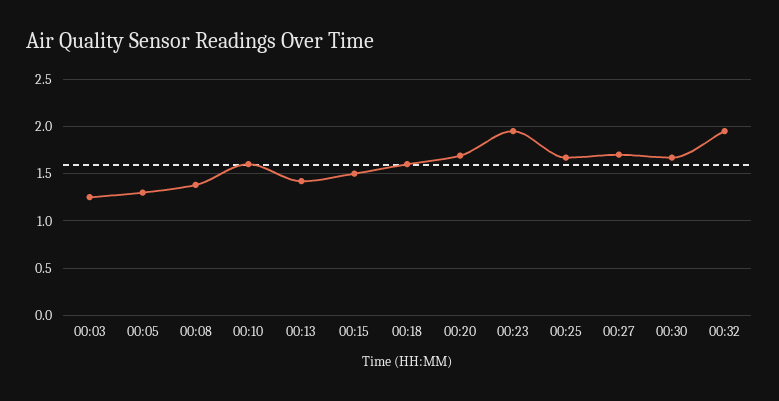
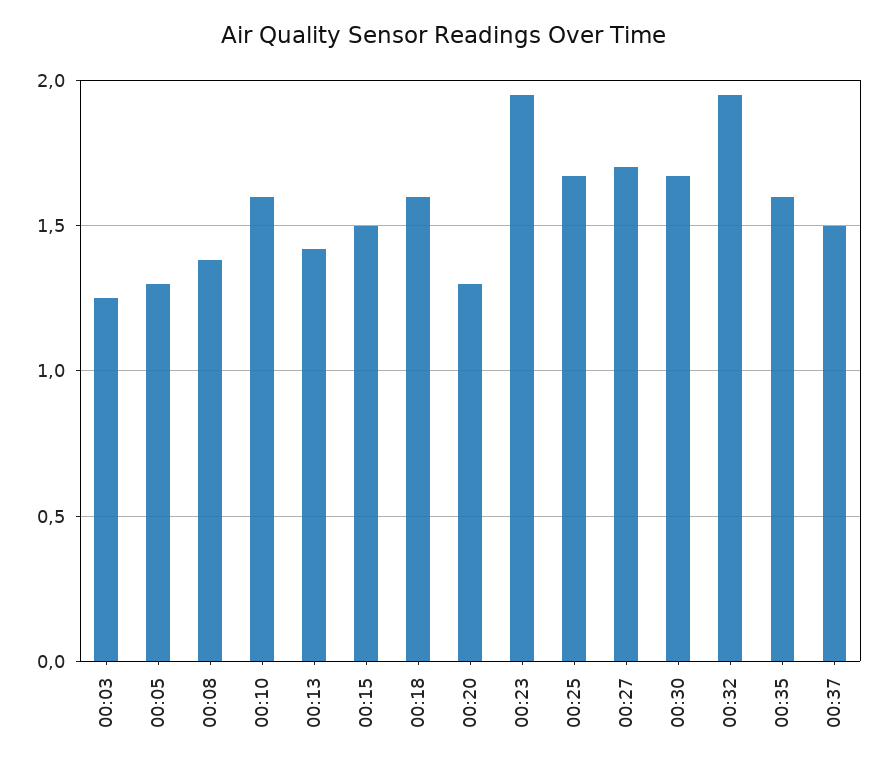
00:20: 1.7 -> 1.3
00:35: none -> 1.6
00:37: none -> 1.5

